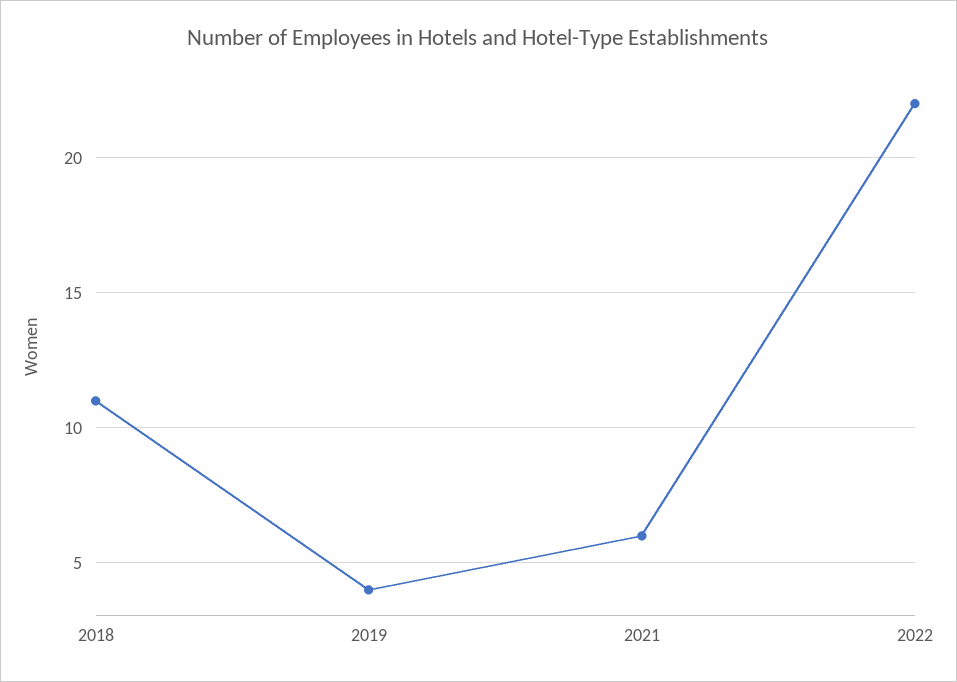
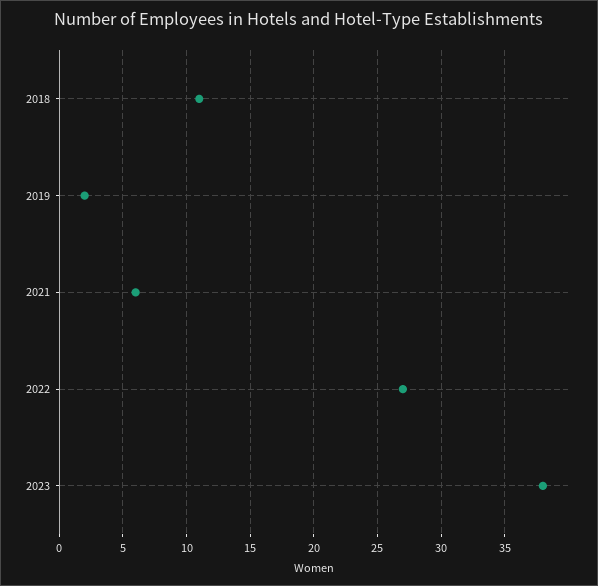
2019: 4 -> 2
2022: 22 -> 27
2023: none -> 38

